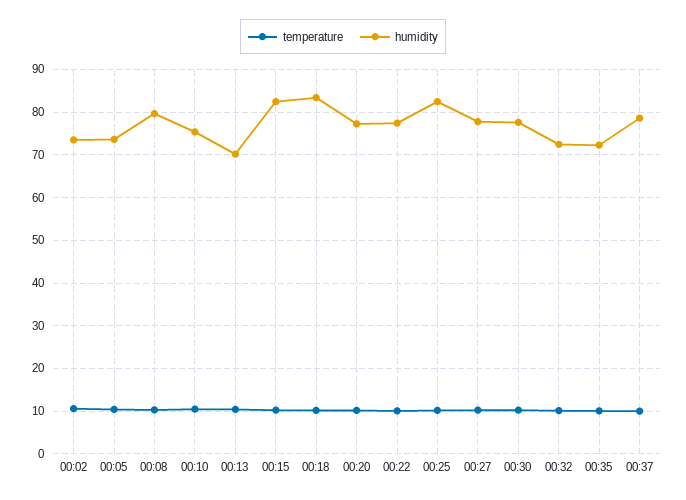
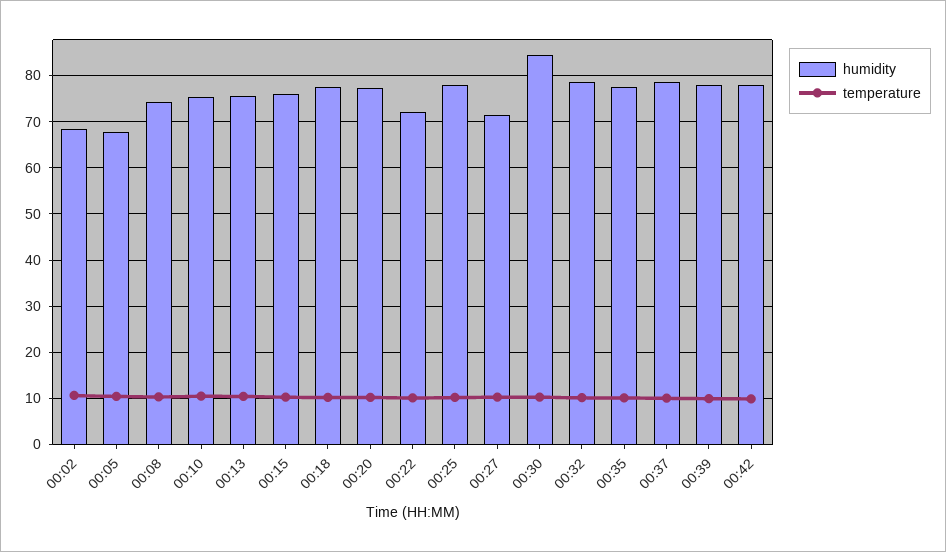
humidity, 00:02: 74 -> 68
humidity, 00:05: 74 -> 68
humidity, 00:08: 80 -> 74
humidity, 00:13: 70 -> 76
humidity, 00:15: 82 -> 76
humidity, 00:18: 84 -> 78
humidity, 00:22: 78 -> 72
humidity, 00:25: 82 -> 78
humidity, 00:27: 78 -> 72
humidity, 00:30: 78 -> 84
humidity, 00:32: 72 -> 78
humidity, 00:35: 72 -> 78
humidity, 00:39: none -> 78
temperature, 00:39: none -> 10
humidity, 00:42: none -> 78
temperature, 00:42: none -> 10

